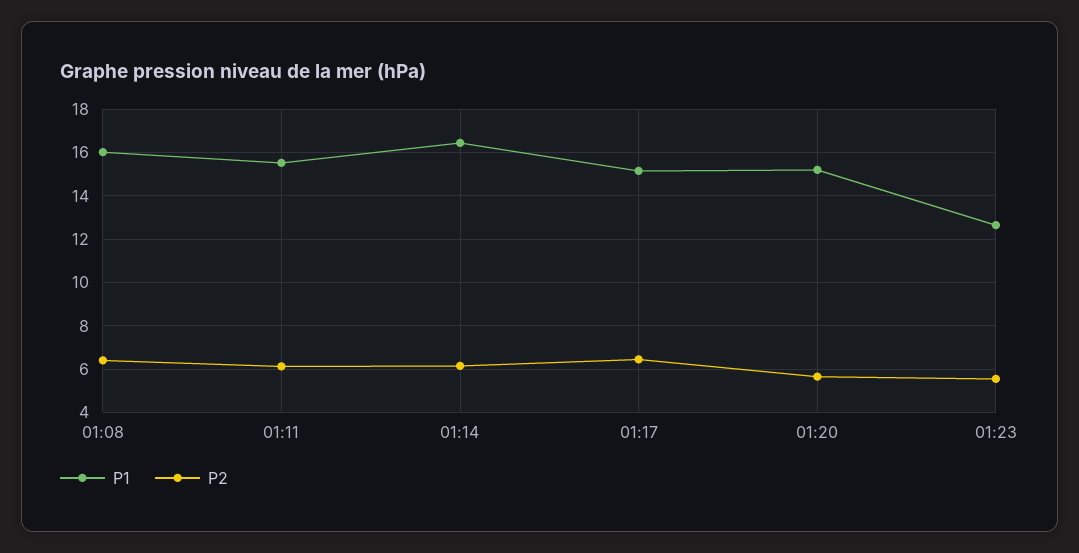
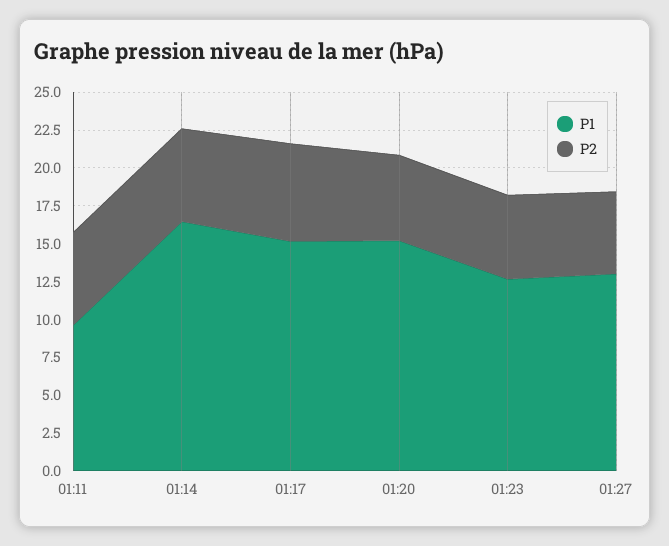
P1, 01:08: 16 -> none
P2, 01:08: 6.5 -> none
P1, 01:11: 15.5 -> 10
P1, 01:27: none -> 12.5
P2, 01:27: none -> 5

